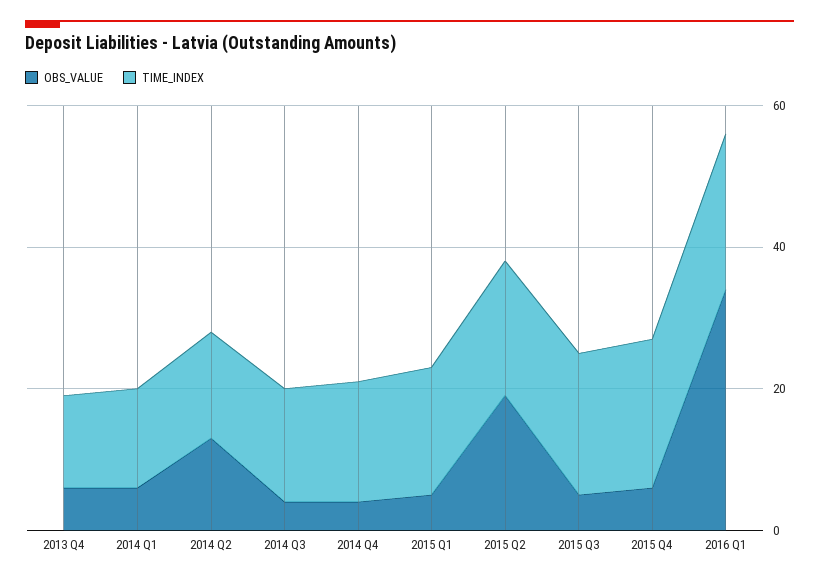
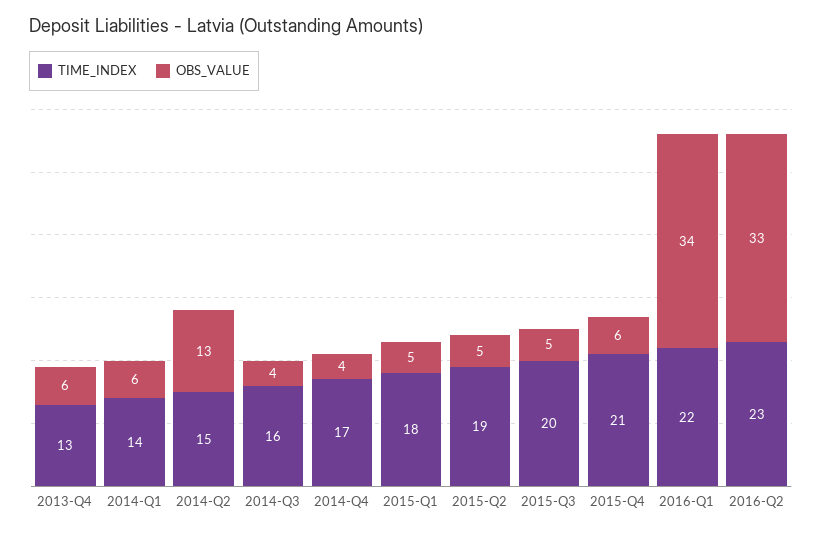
OBS_VALUE, 2015 Q2: 20 -> 5
TIME_INDEX, 2016-Q2: none -> 23
OBS_VALUE, 2016-Q2: none -> 33

